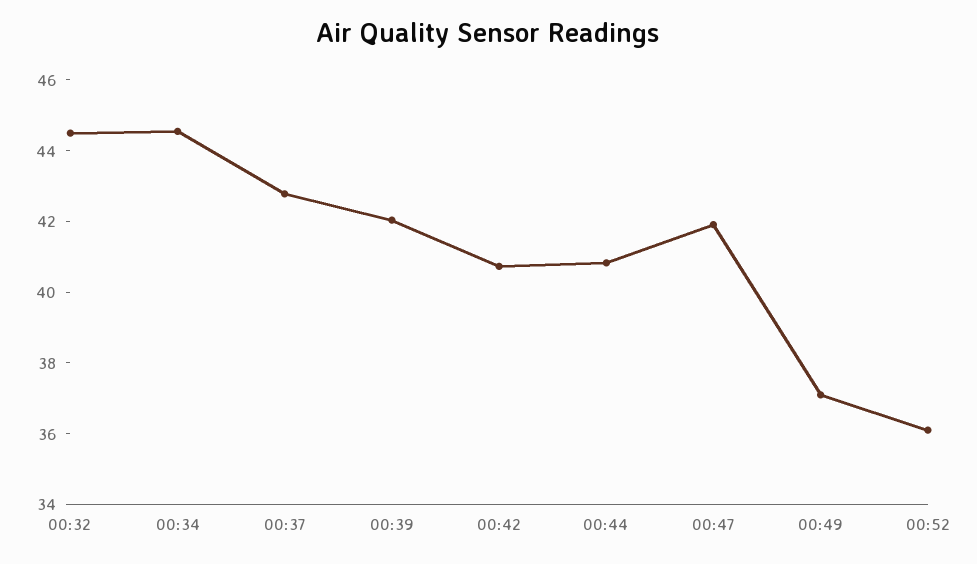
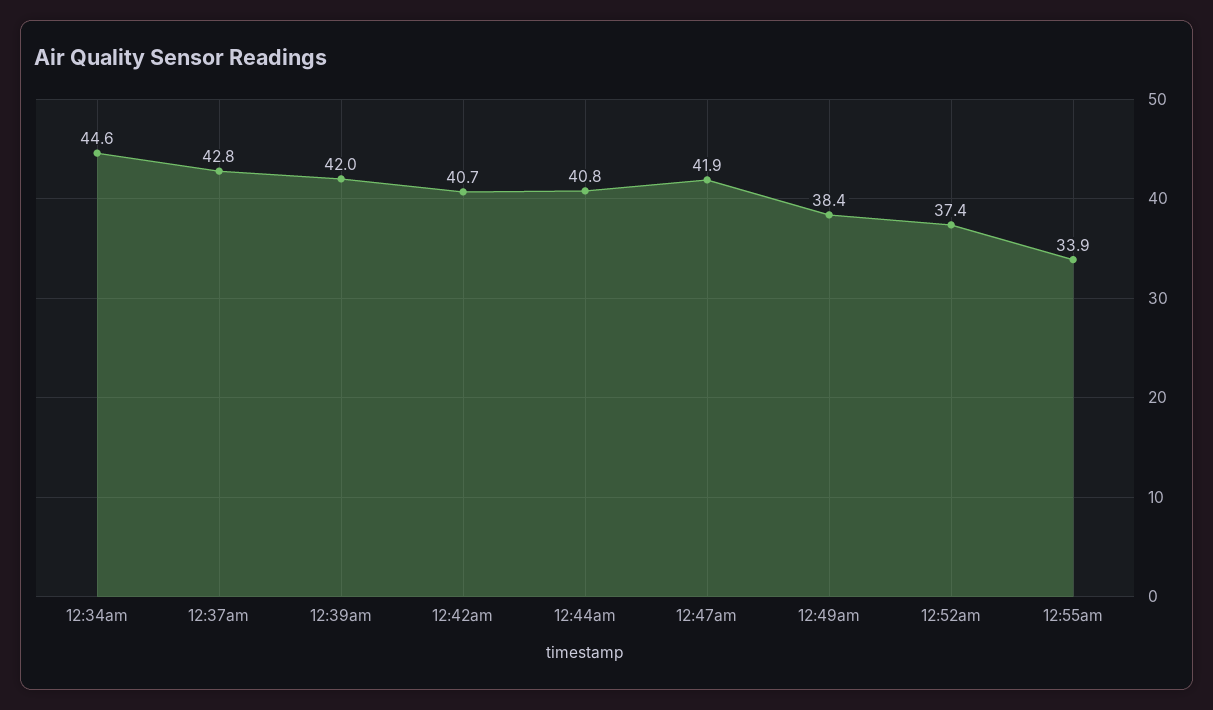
00:32: 44.5 -> none
00:49: 37 -> 38.4
00:52: 36 -> 37.4
12:55am: none -> 33.9

